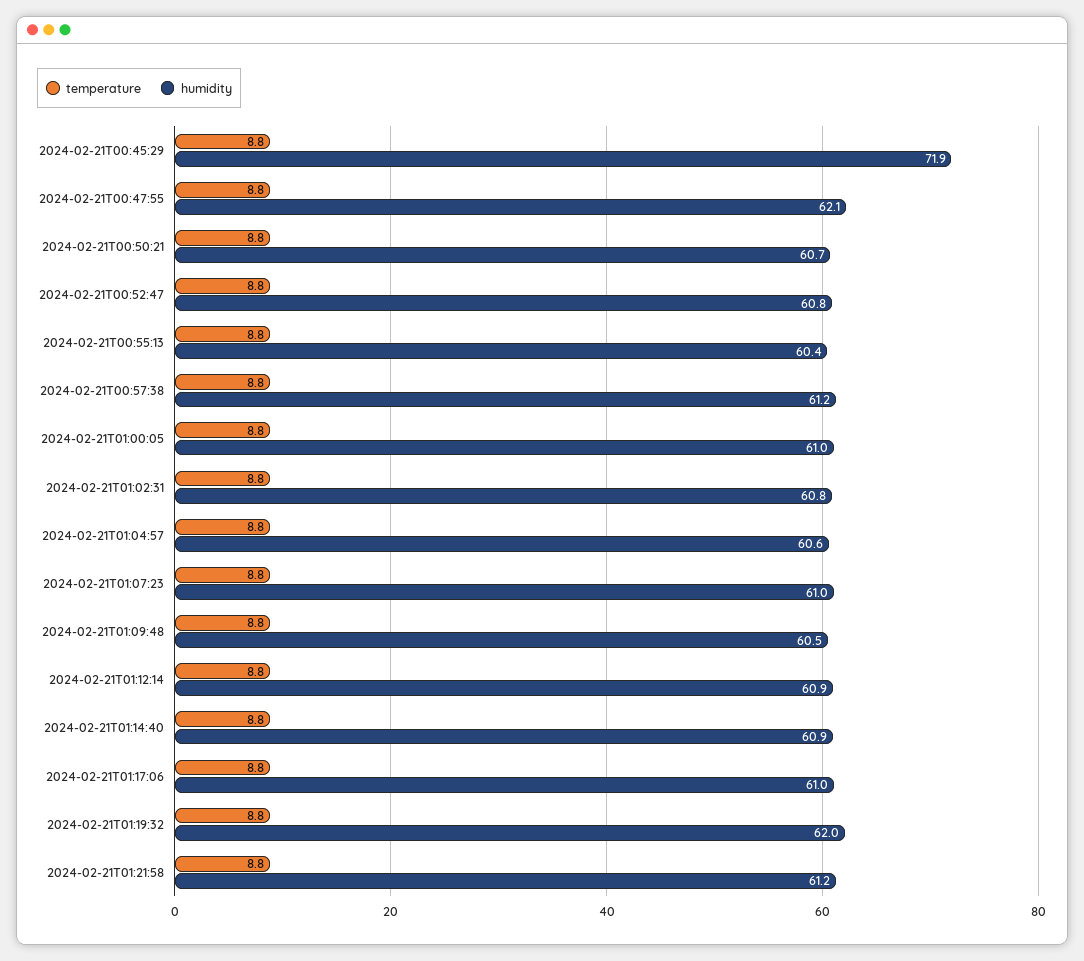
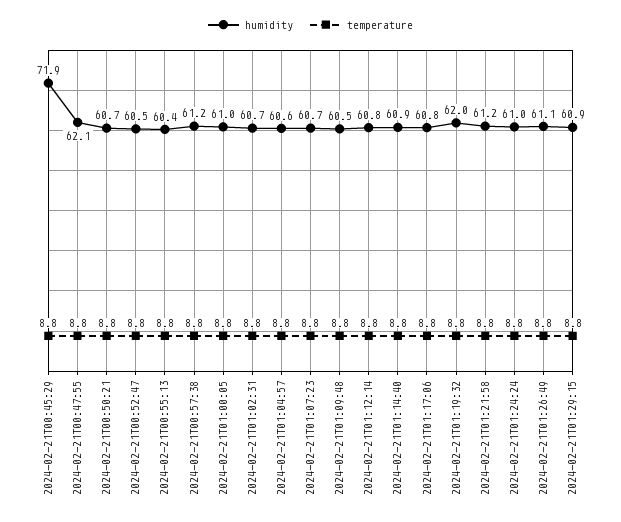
humidity, 2024-02-21T00:52:47: 60.8 -> 60.5
humidity, 2024-02-21T01:02:31: 60.8 -> 60.7
humidity, 2024-02-21T01:07:23: 61 -> 60.7
humidity, 2024-02-21T01:12:14: 60.9 -> 60.8
humidity, 2024-02-21T01:17:06: 61 -> 60.8
humidity, 2024-02-21T01:24:24: none -> 61
temperature, 2024-02-21T01:24:24: none -> 8.8
humidity, 2024-02-21T01:26:49: none -> 61.1
temperature, 2024-02-21T01:26:49: none -> 8.8
humidity, 2024-02-21T01:29:15: none -> 60.9
temperature, 2024-02-21T01:29:15: none -> 8.8

